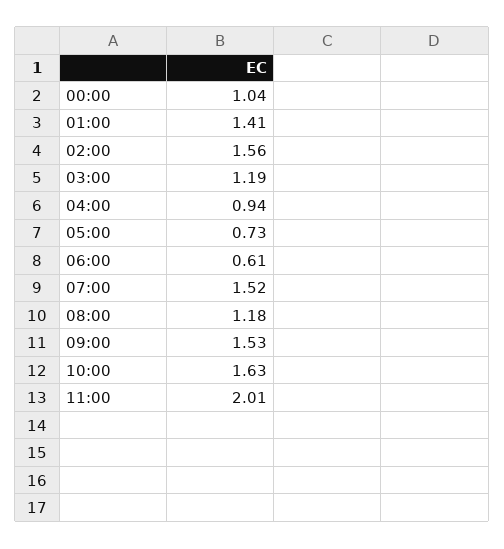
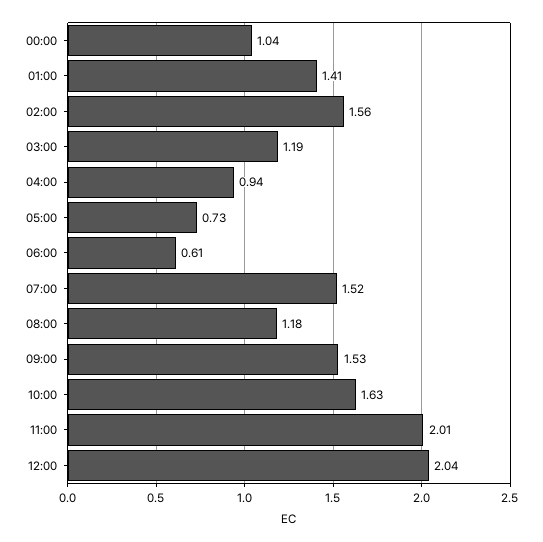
12:00: none -> 2.04

